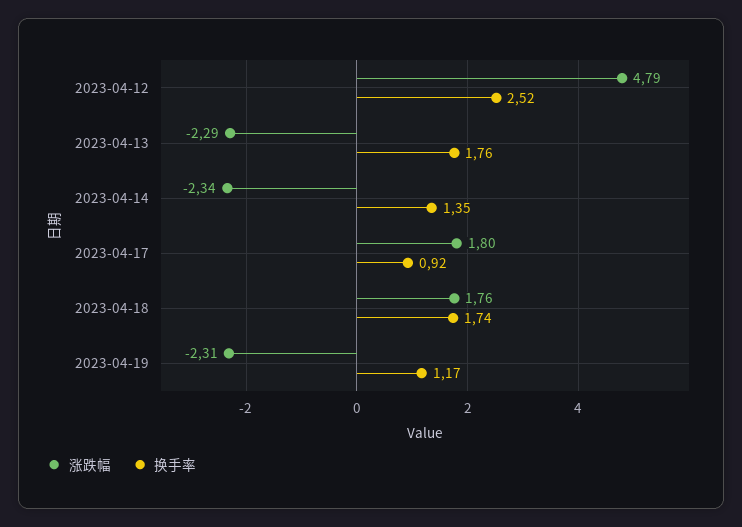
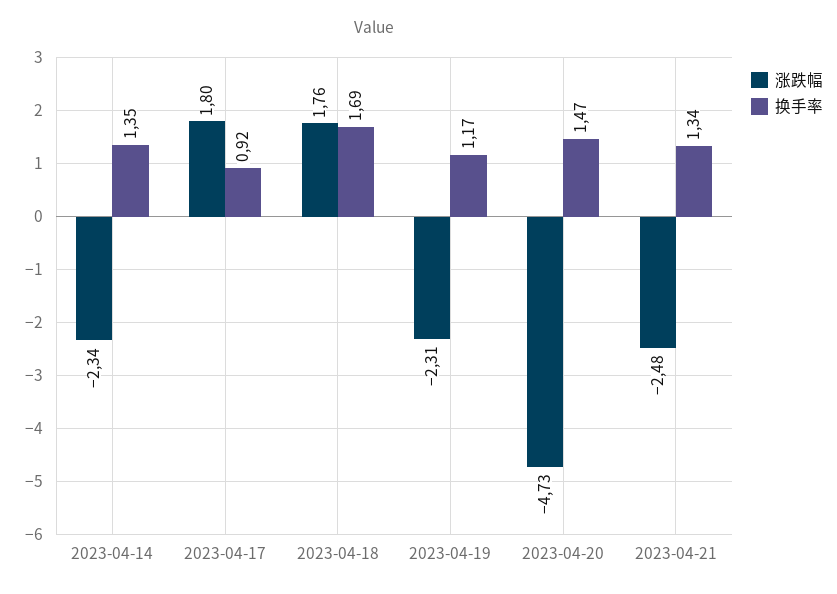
涨跌幅, 2023-04-12: 4.79 -> none
换手率, 2023-04-12: 2.52 -> none
涨跌幅, 2023-04-13: -2.29 -> none
换手率, 2023-04-13: 1.76 -> none
换手率, 2023-04-18: 1.74 -> 1.69
涨跌幅, 2023-04-20: none -> -4.73
换手率, 2023-04-20: none -> 1.47
涨跌幅, 2023-04-21: none -> -2.48
换手率, 2023-04-21: none -> 1.34

